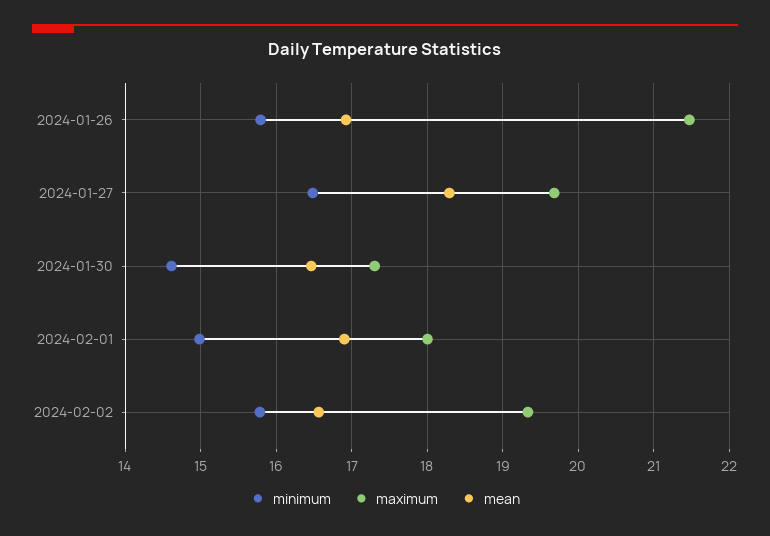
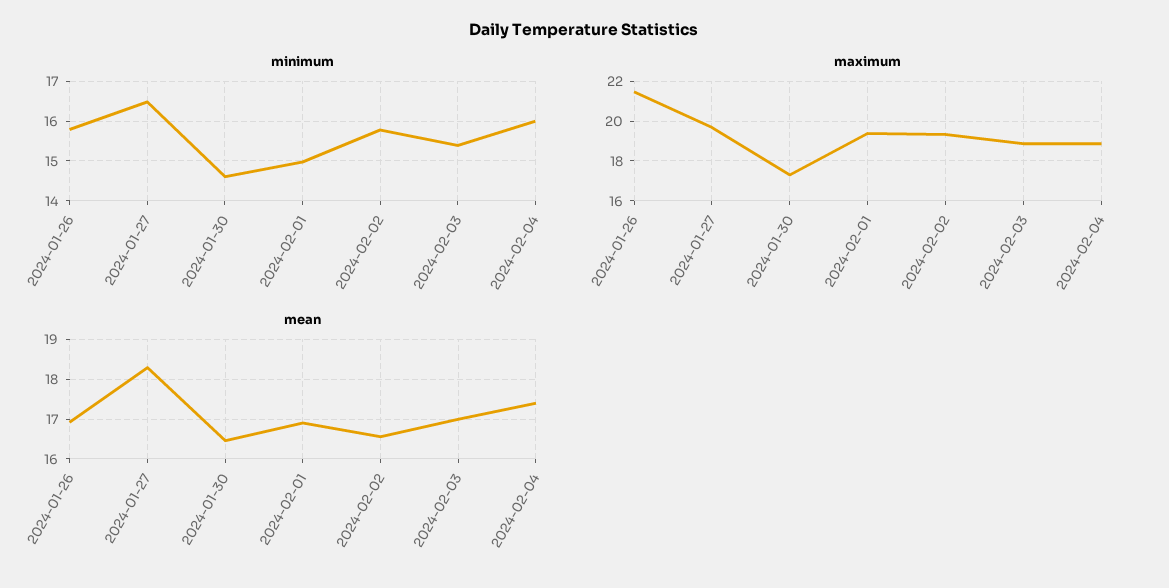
maximum, 2024-02-01: 18 -> 19.5
minimum, 2024-02-03: none -> 15.4
minimum, 2024-02-04: none -> 16
maximum, 2024-02-03: none -> 19
maximum, 2024-02-04: none -> 19
mean, 2024-02-03: none -> 17
mean, 2024-02-04: none -> 17.4

